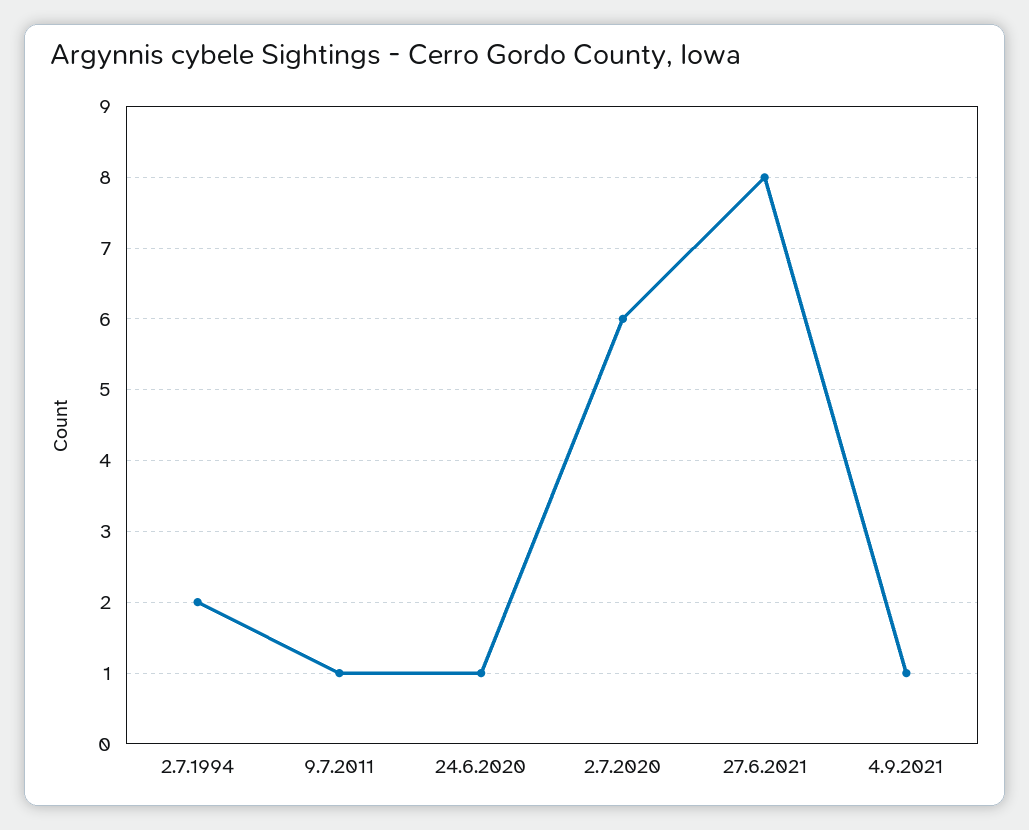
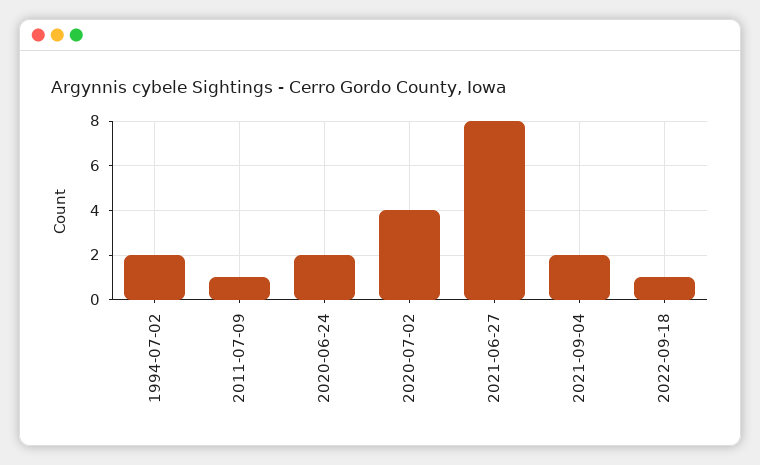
24.6.2020: 1 -> 2
2.7.2020: 6 -> 4
4.9.2021: 1 -> 2
2022-09-18: none -> 1

